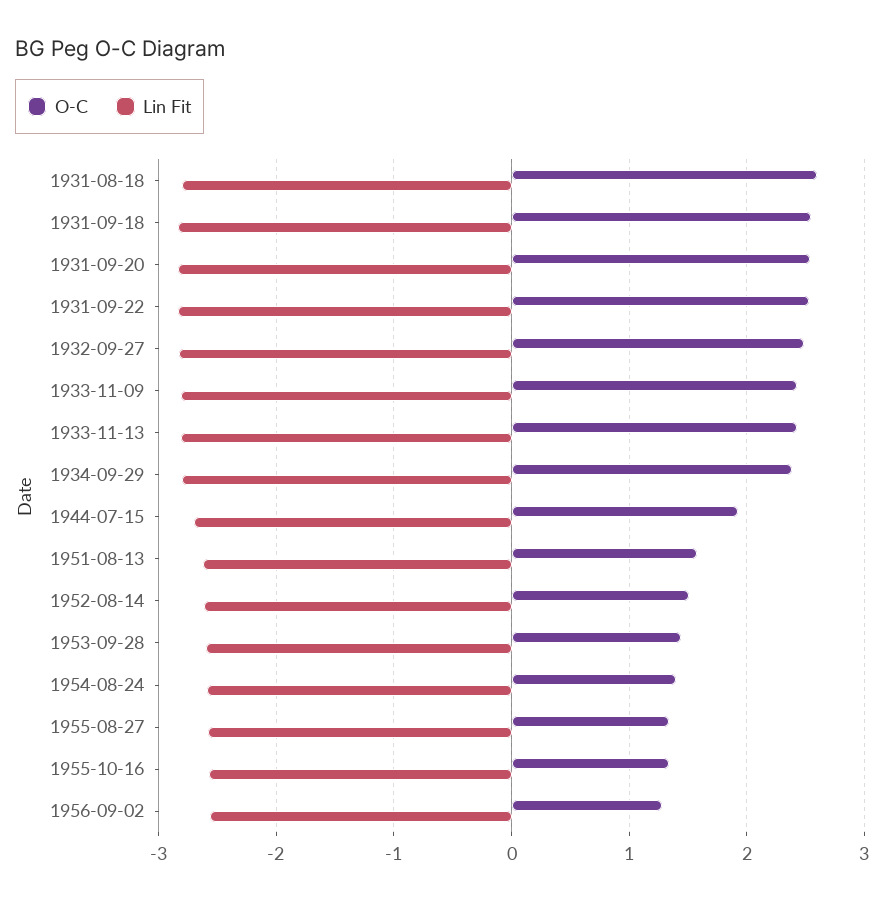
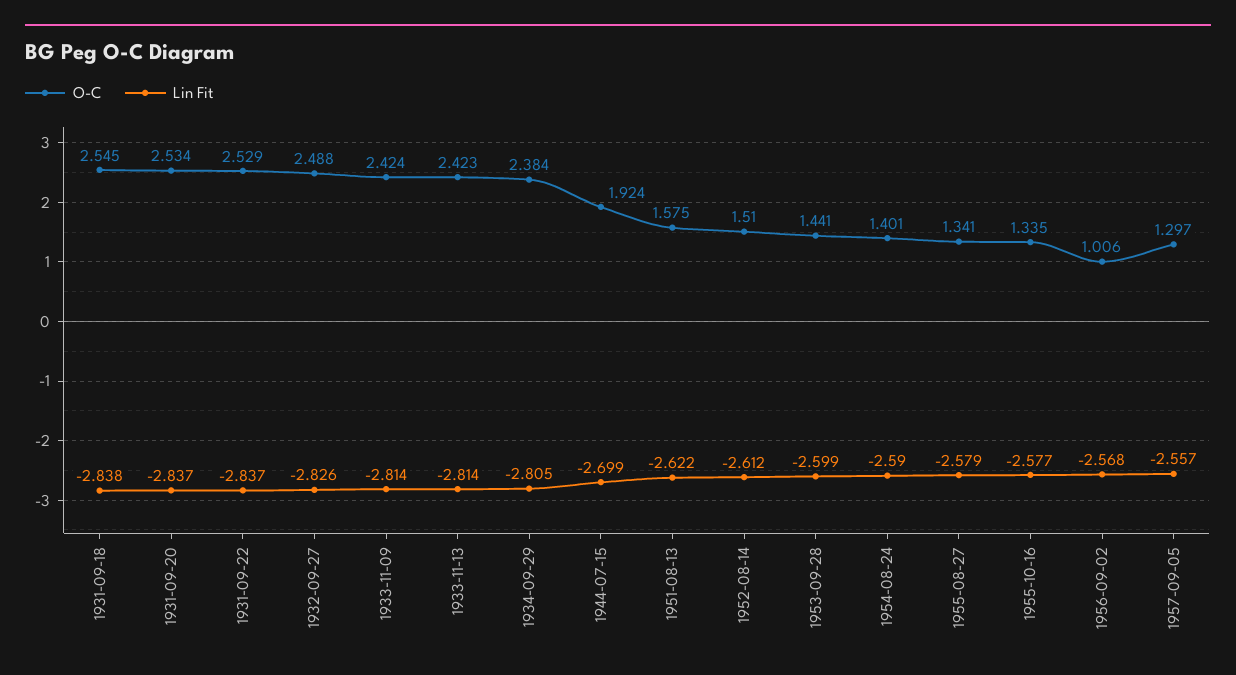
O-C, 1931-08-18: 2.6 -> none
Lin Fit, 1931-08-18: -2.8 -> none
O-C, 1956-09-02: 1.3 -> 1.006
O-C, 1957-09-05: none -> 1.297
Lin Fit, 1957-09-05: none -> -2.557

